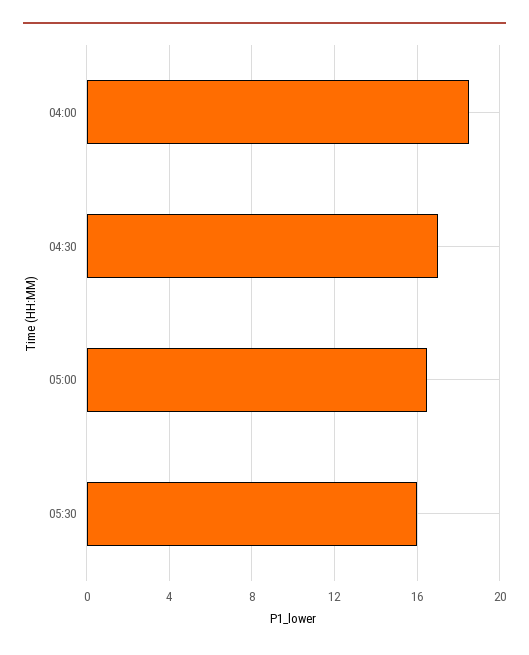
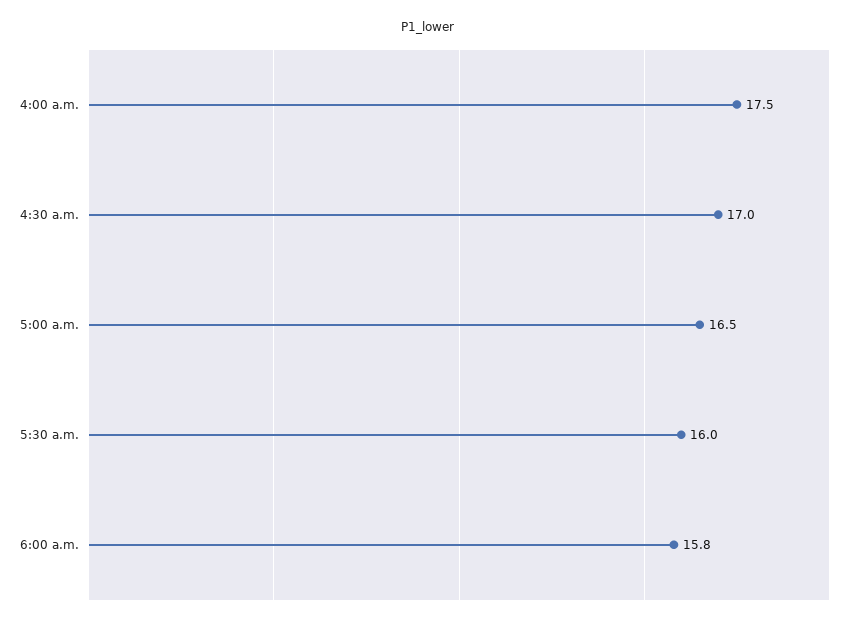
04:00: 18.5 -> 17.5
6:00 a.m.: none -> 15.8

